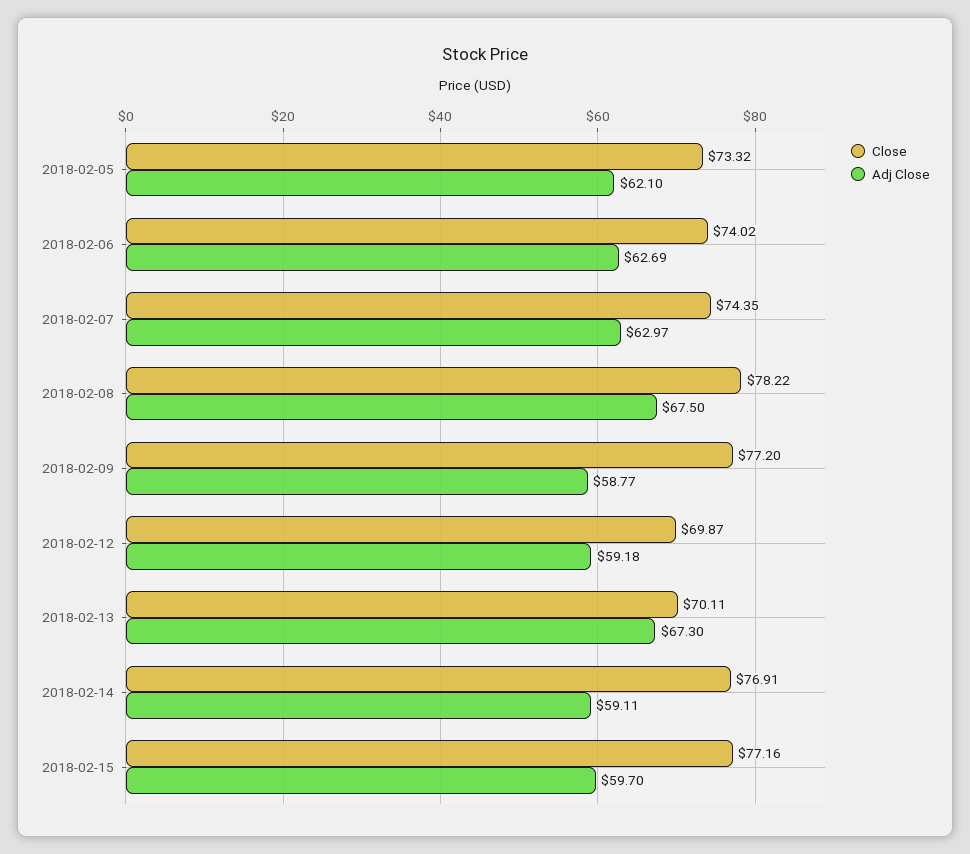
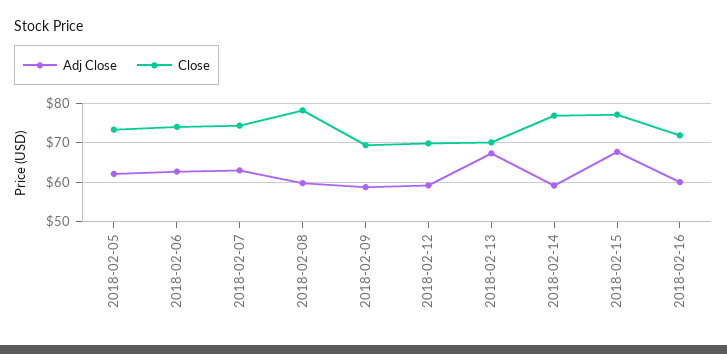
Adj Close, 2018-02-08: 67.5 -> 60
Close, 2018-02-09: 77.2 -> 70
Adj Close, 2018-02-15: 59.7 -> 68
Adj Close, 2018-02-16: none -> 60
Close, 2018-02-16: none -> 72

